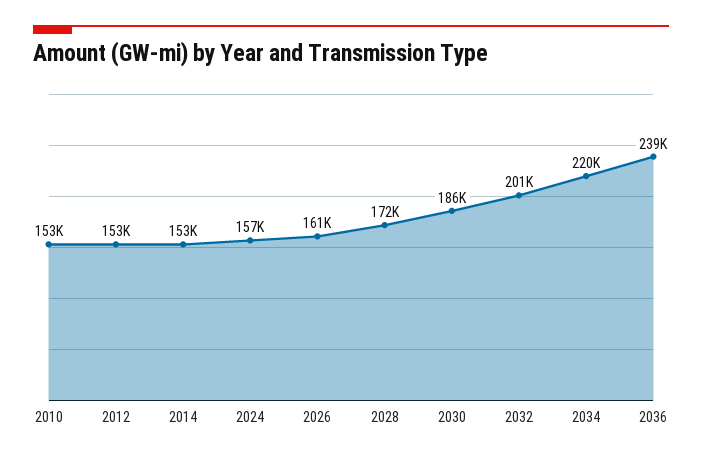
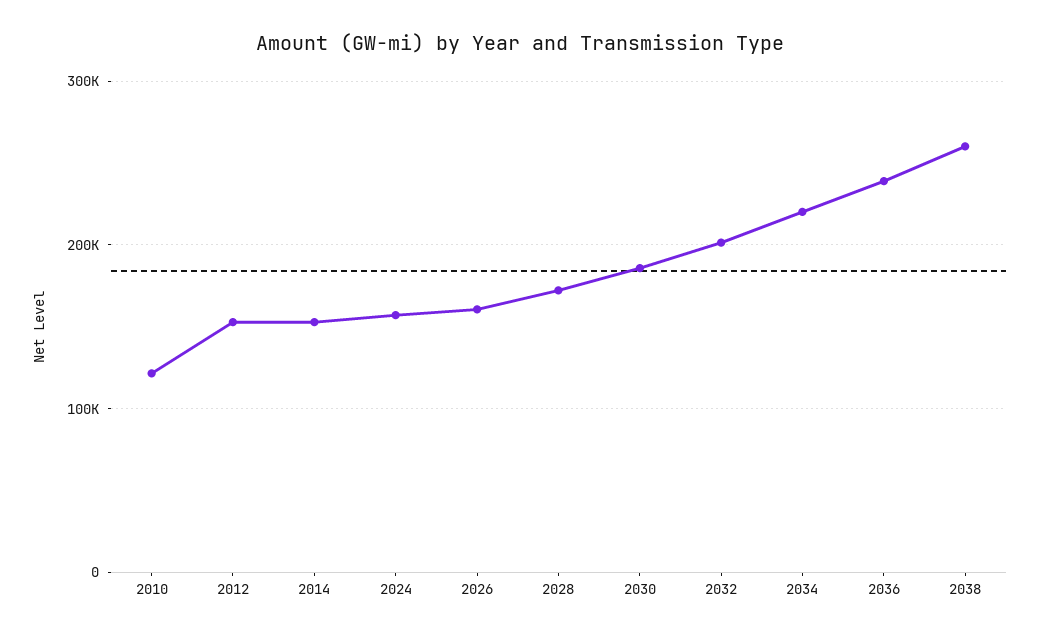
2010: 153000 -> 120000
2038: none -> 260000

